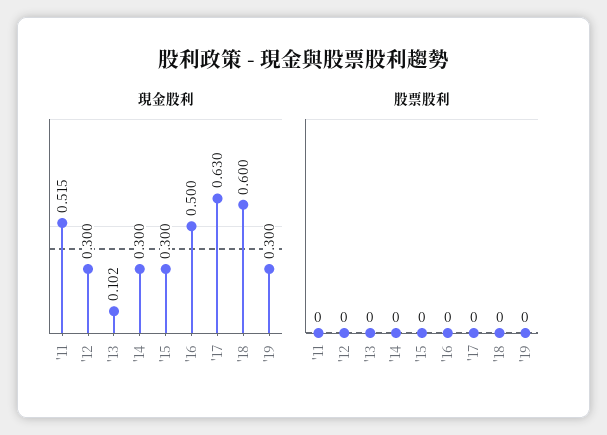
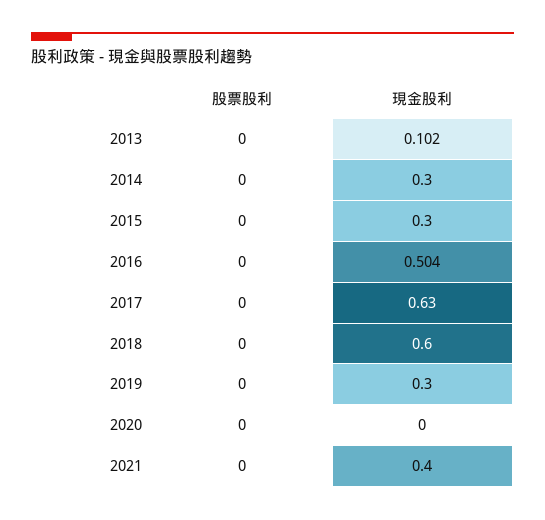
現金股利, '11: 0.515 -> none
現金股利, '12: 0.3 -> none
現金股利, '16: 0.5 -> 0.504
股票股利, '11: 0 -> none
股票股利, '12: 0 -> none
股票股利, 2020: none -> 0
現金股利, 2020: none -> 0
股票股利, 2021: none -> 0
現金股利, 2021: none -> 0.4

